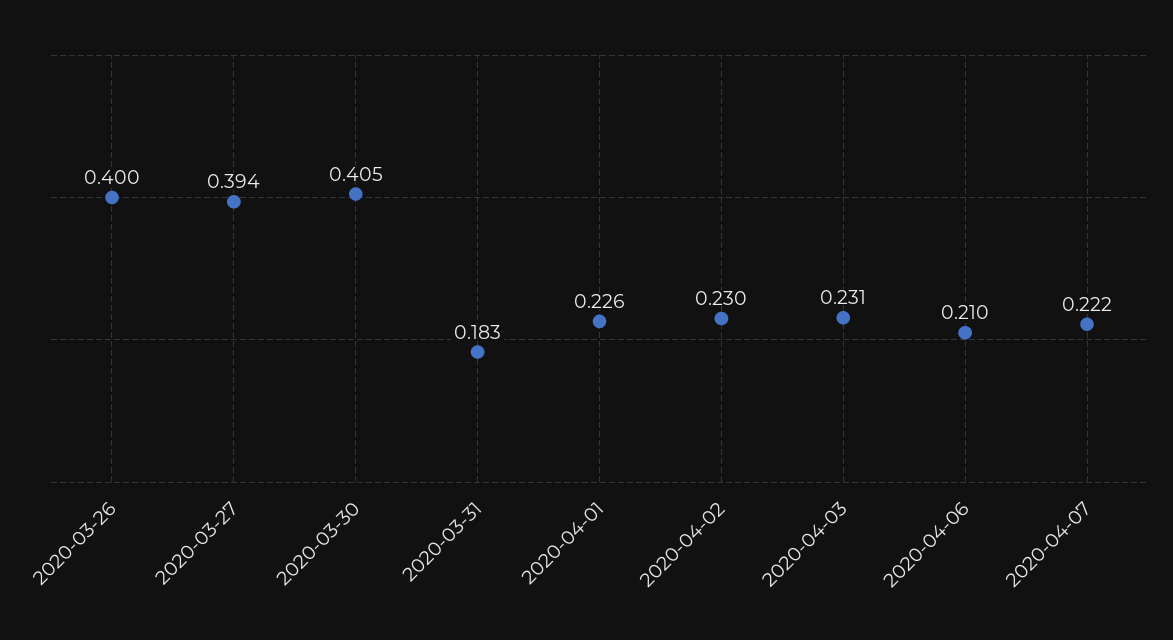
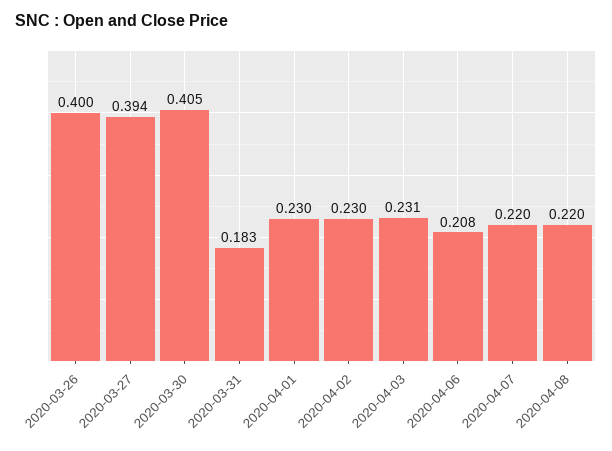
2020-04-01: 0.226 -> 0.23
2020-04-06: 0.21 -> 0.208
2020-04-07: 0.222 -> 0.22
2020-04-08: none -> 0.22

